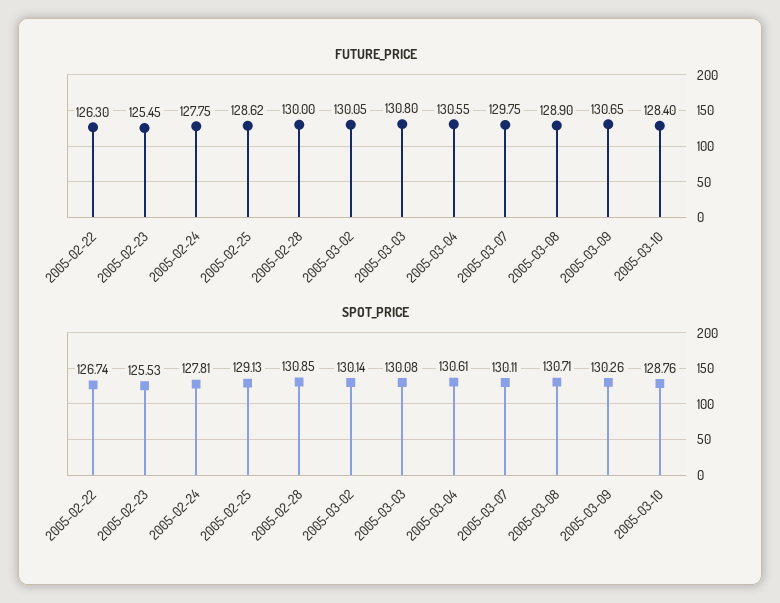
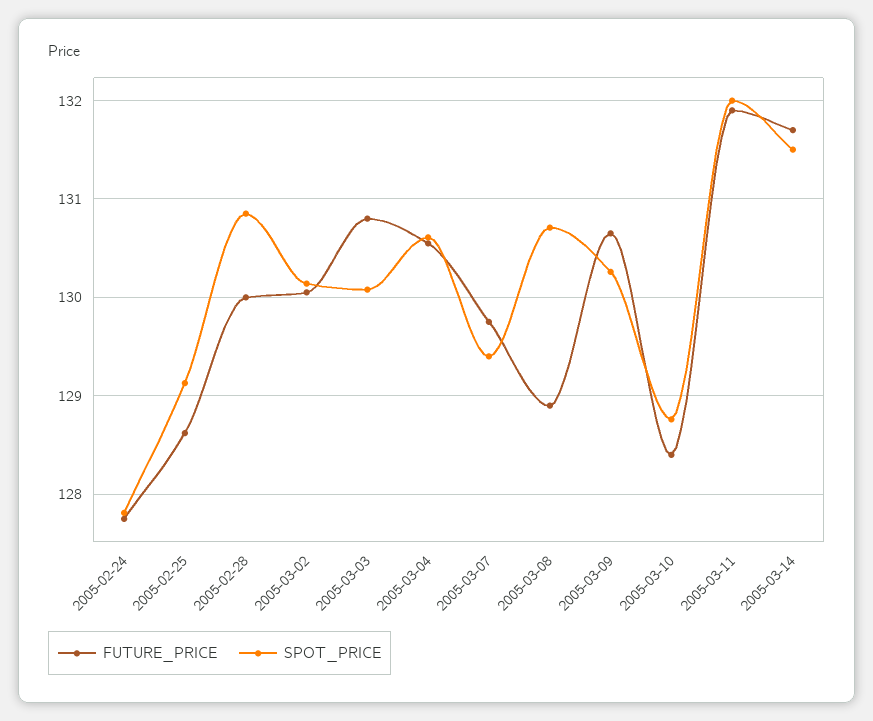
FUTURE_PRICE, 2005-02-22: 126.3 -> none
FUTURE_PRICE, 2005-02-23: 125.45 -> none
SPOT_PRICE, 2005-02-22: 126.74 -> none
SPOT_PRICE, 2005-02-23: 125.53 -> none
SPOT_PRICE, 2005-03-07: 130.11 -> 129.4
FUTURE_PRICE, 2005-03-11: none -> 131.9
SPOT_PRICE, 2005-03-11: none -> 132
FUTURE_PRICE, 2005-03-14: none -> 131.7
SPOT_PRICE, 2005-03-14: none -> 131.5

